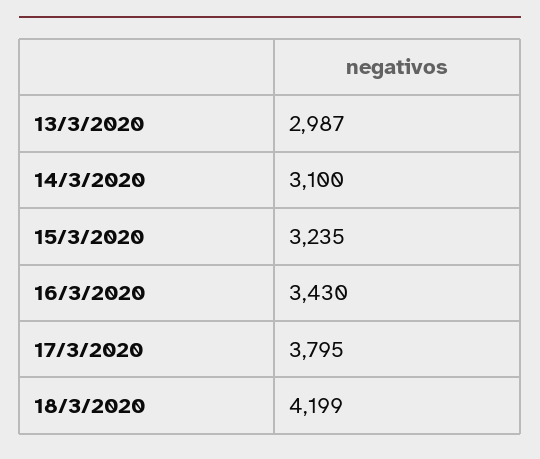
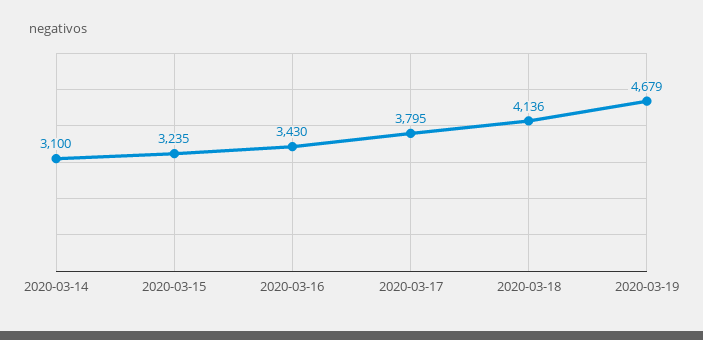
13/3/2020: 2987 -> none
18/3/2020: 4199 -> 4136
2020-03-19: none -> 4679

